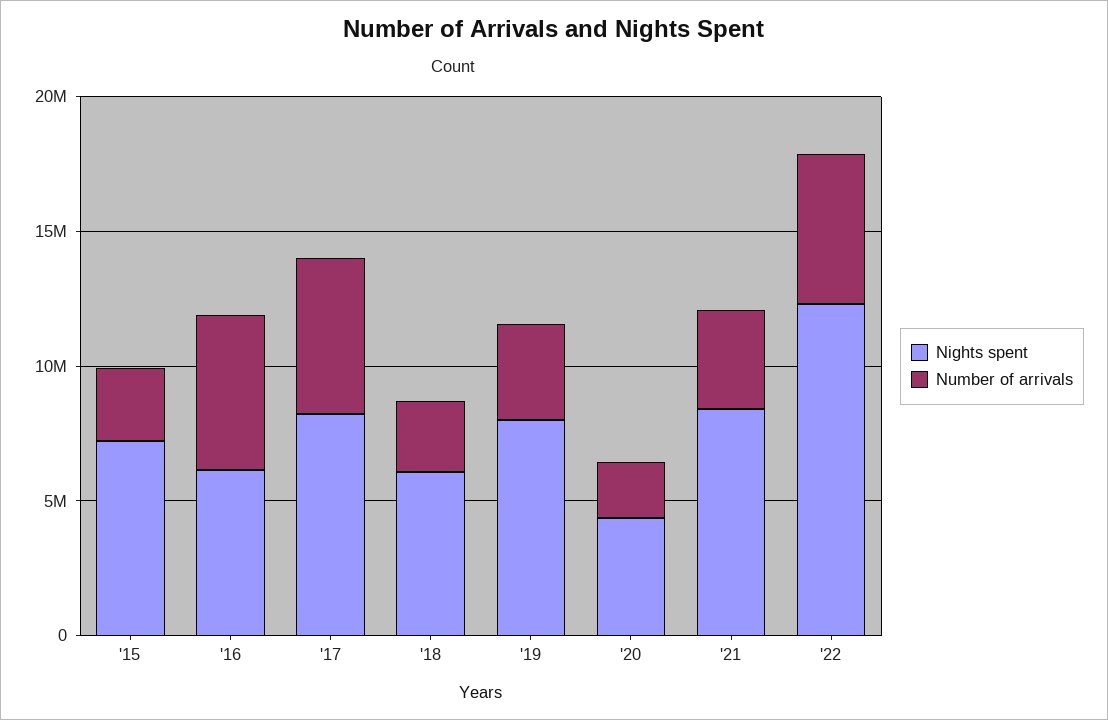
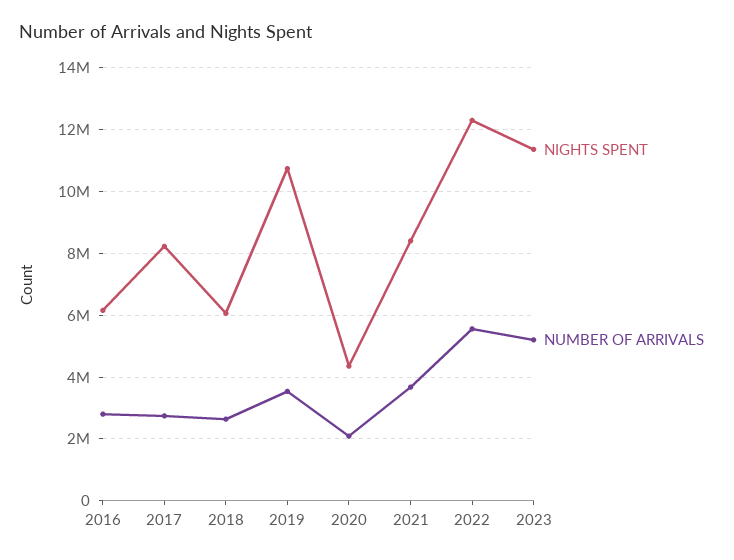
Nights spent, '15: 7000000 -> none
Number of arrivals, '15: 3000000 -> none
Number of arrivals, '16: 6000000 -> 2800000
Number of arrivals, '17: 6000000 -> 2800000
Nights spent, '19: 8000000 -> 10800000
Nights spent, 2023: none -> 11400000
Number of arrivals, 2023: none -> 5200000

